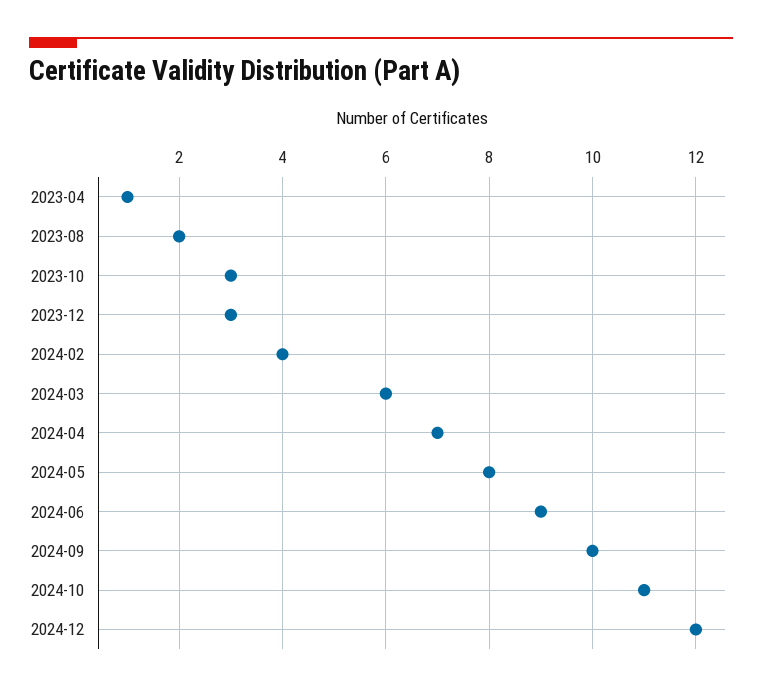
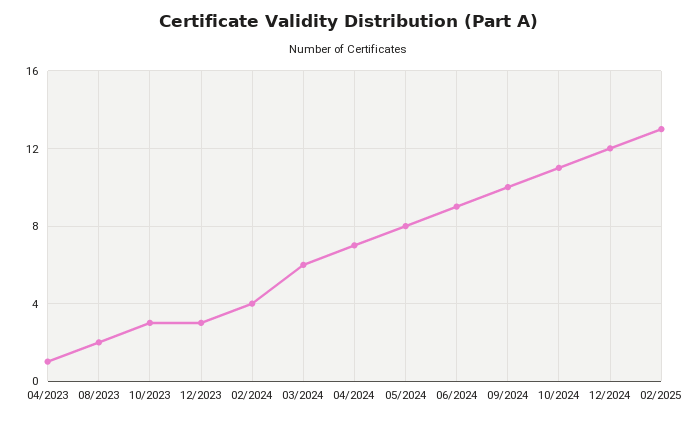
02/2025: none -> 13

